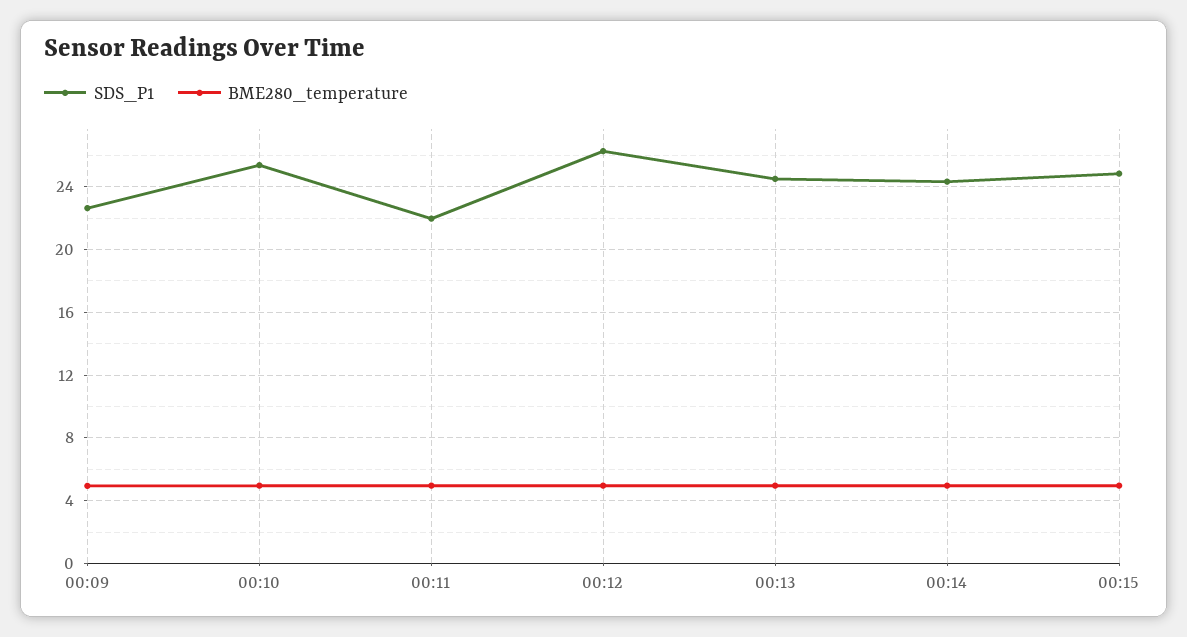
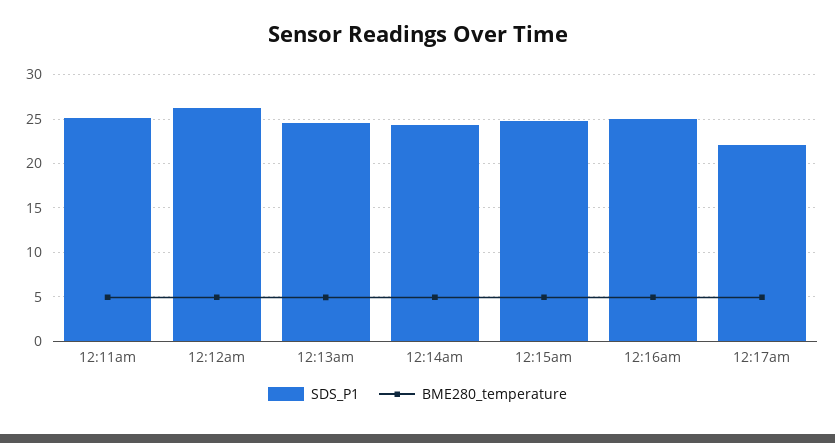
SDS_P1, 00:09: 22.5 -> none
BME280_temperature, 00:09: 5 -> none
SDS_P1, 00:10: 25.5 -> none
BME280_temperature, 00:10: 5 -> none
SDS_P1, 00:11: 22 -> 25
SDS_P1, 12:16am: none -> 25
BME280_temperature, 12:16am: none -> 5
SDS_P1, 12:17am: none -> 22
BME280_temperature, 12:17am: none -> 5

